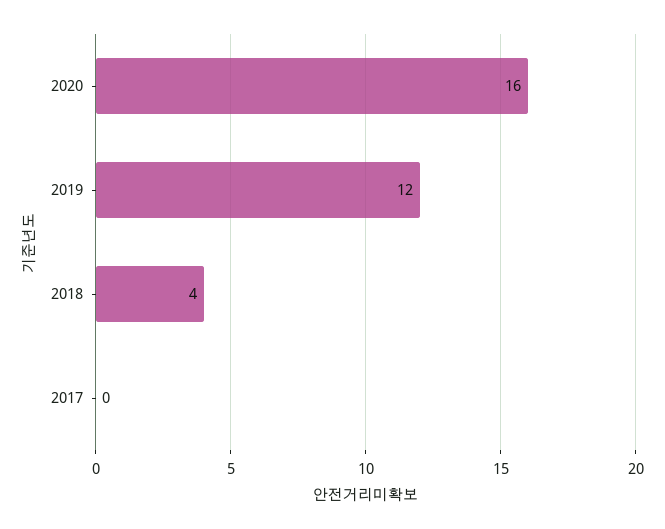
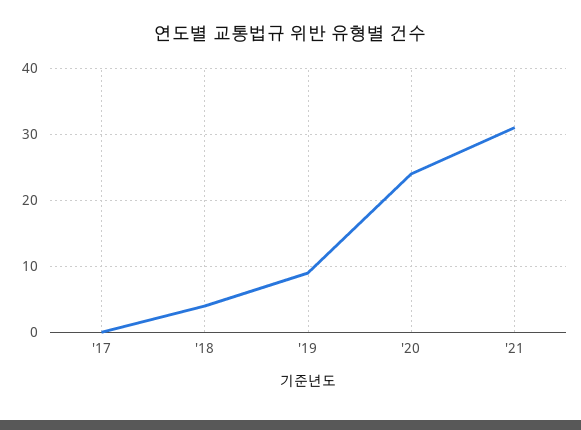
2020: 16 -> 24
2019: 12 -> 9
'21: none -> 31

